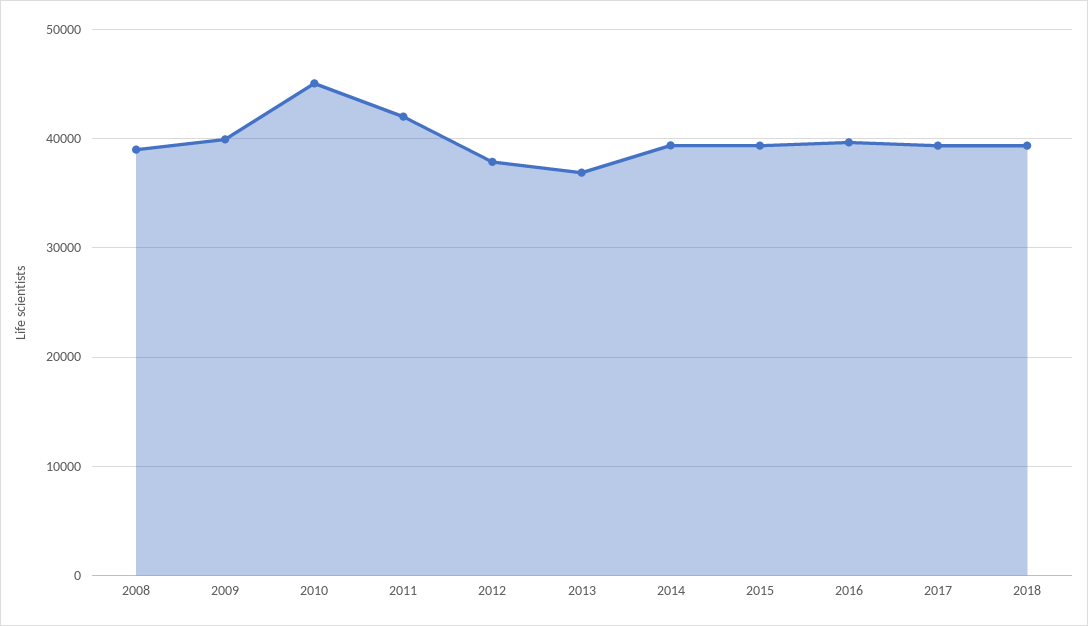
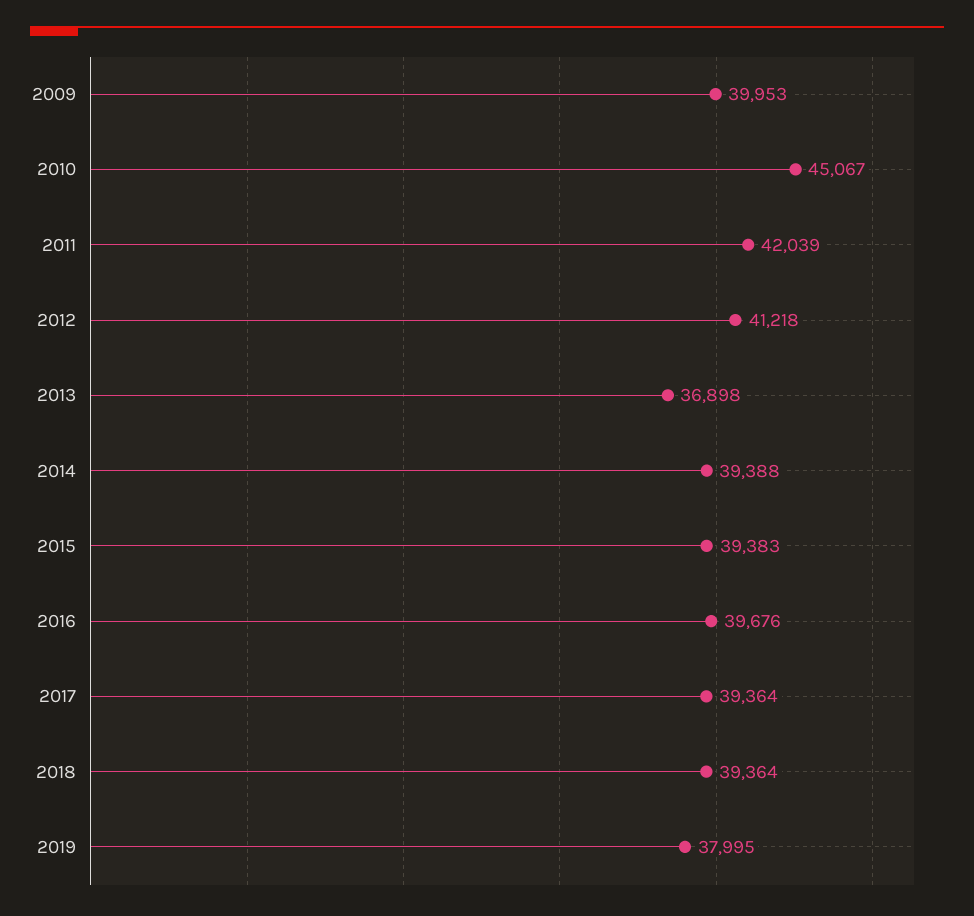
2008: 39000 -> none
2012: 38000 -> 41218
2019: none -> 37995

